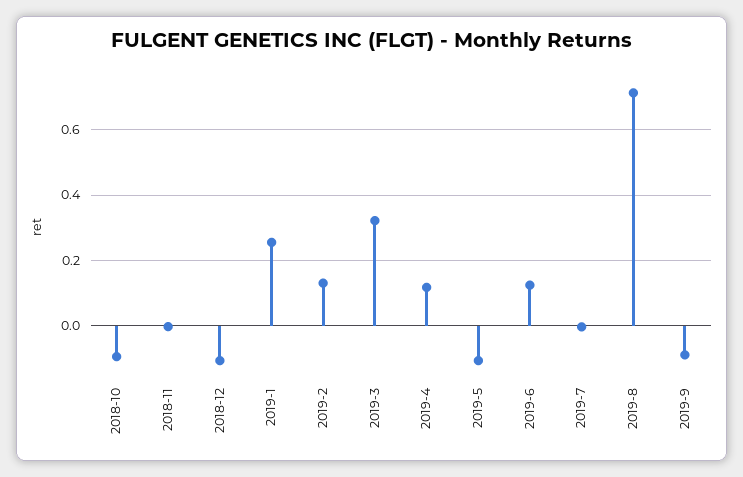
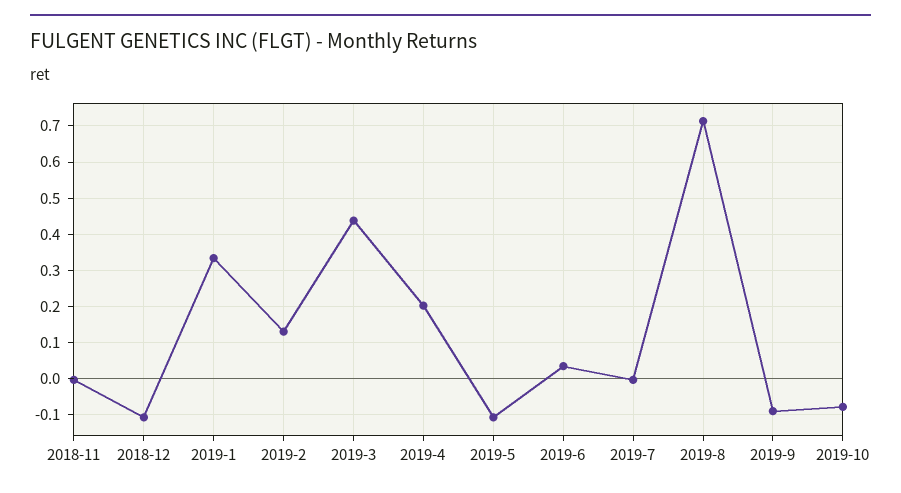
2018-10: -0.1 -> none
2019-1: 0.26 -> 0.34
2019-3: 0.32 -> 0.44
2019-4: 0.12 -> 0.2
2019-6: 0.12 -> 0.04
2019-10: none -> -0.08

